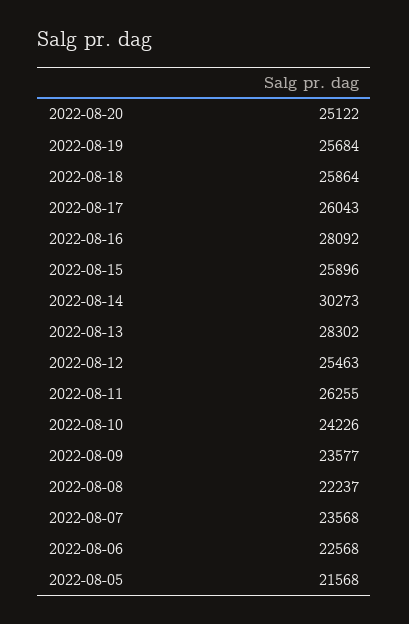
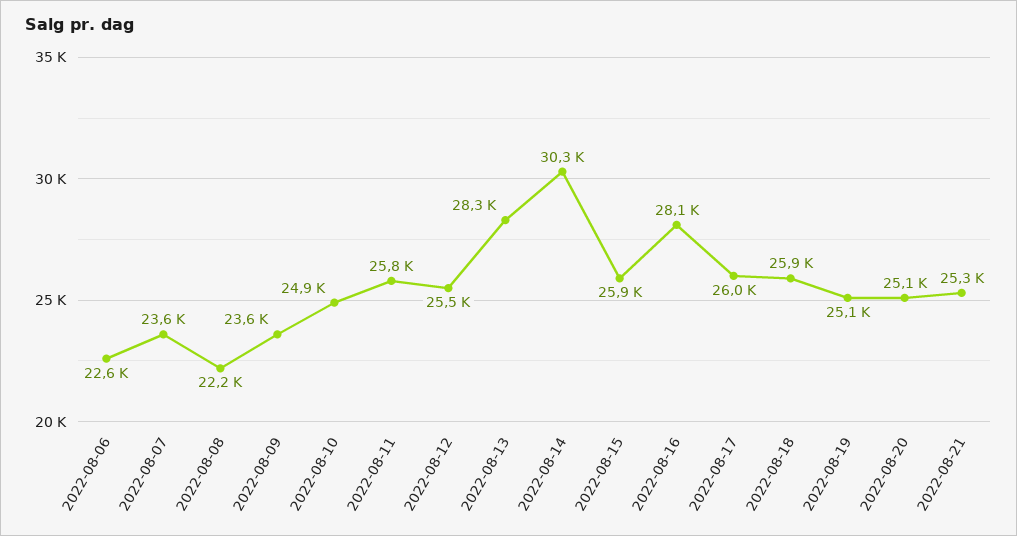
2022-08-19: 25684 -> 25100
2022-08-11: 26255 -> 25800
2022-08-10: 24226 -> 24900
2022-08-05: 21568 -> none
2022-08-21: none -> 25300

